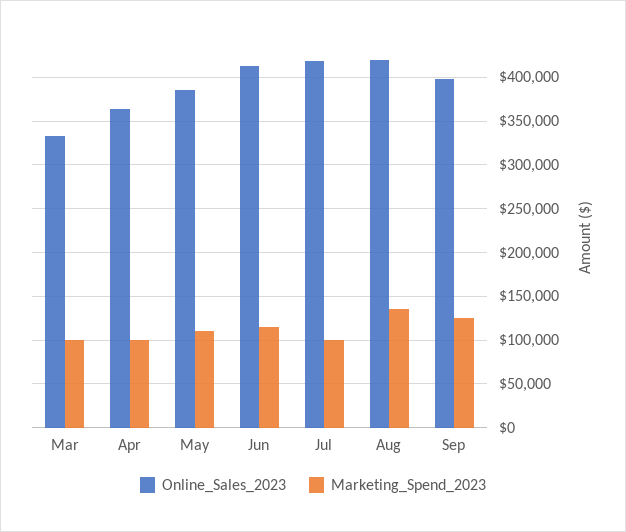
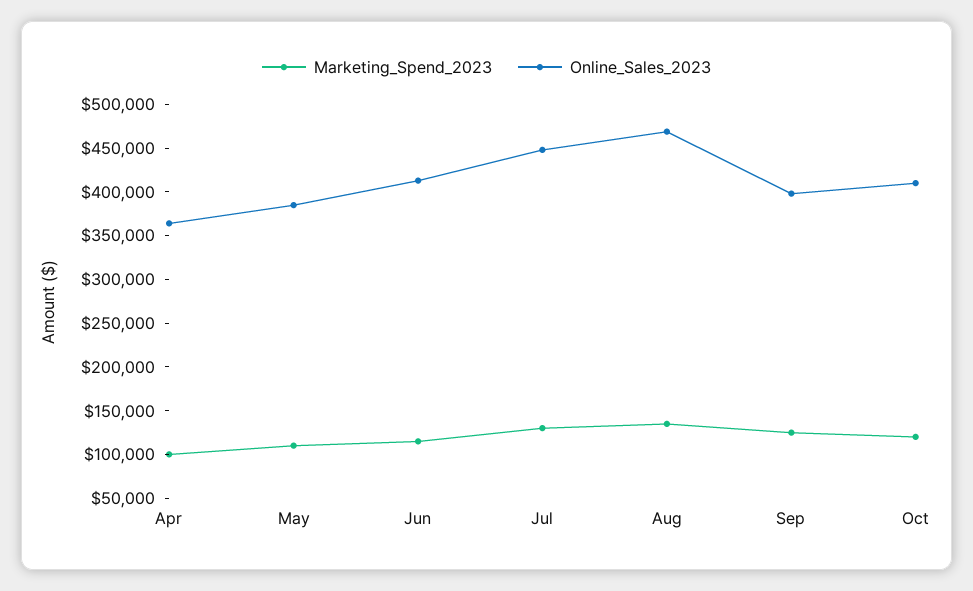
Online_Sales_2023, Mar: 330000 -> none
Marketing_Spend_2023, Mar: 100000 -> none
Online_Sales_2023, Jul: 420000 -> 450000
Marketing_Spend_2023, Jul: 100000 -> 130000
Online_Sales_2023, Aug: 420000 -> 470000
Marketing_Spend_2023, Oct: none -> 120000
Online_Sales_2023, Oct: none -> 410000

